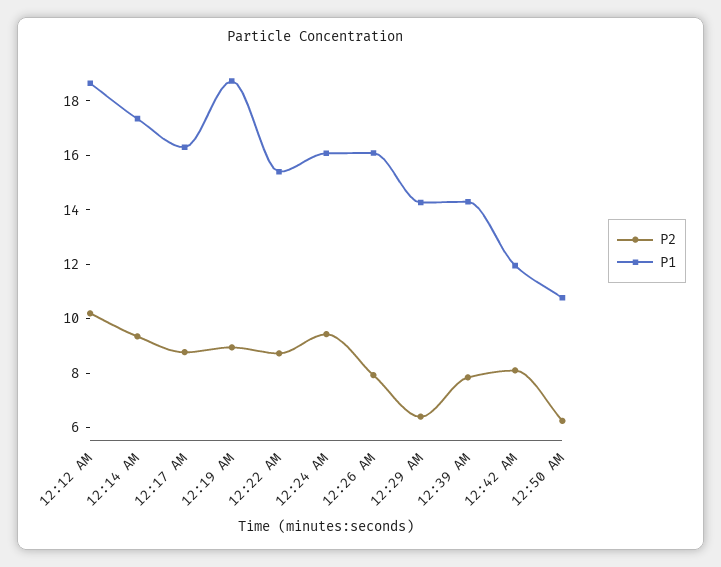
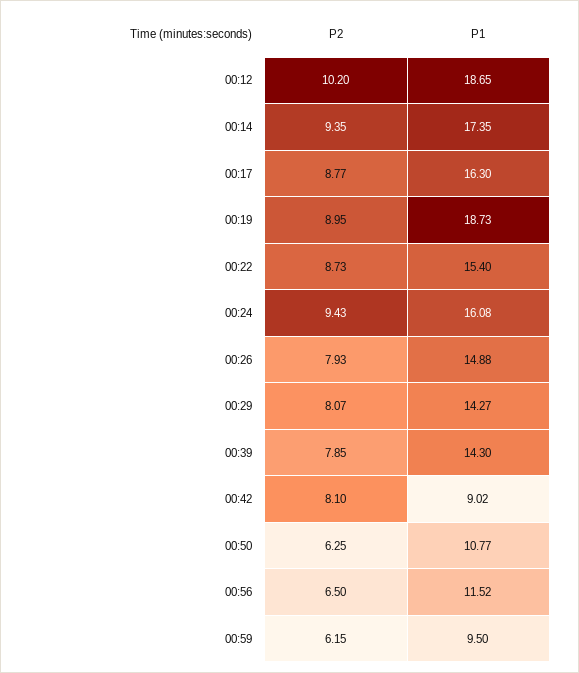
P1, 12:26 AM: 16 -> 14.88
P2, 12:29 AM: 6.5 -> 8.07
P1, 12:42 AM: 12 -> 9.02
P2, 00:56: none -> 6.5
P1, 00:56: none -> 11.52
P2, 00:59: none -> 6.15
P1, 00:59: none -> 9.5

